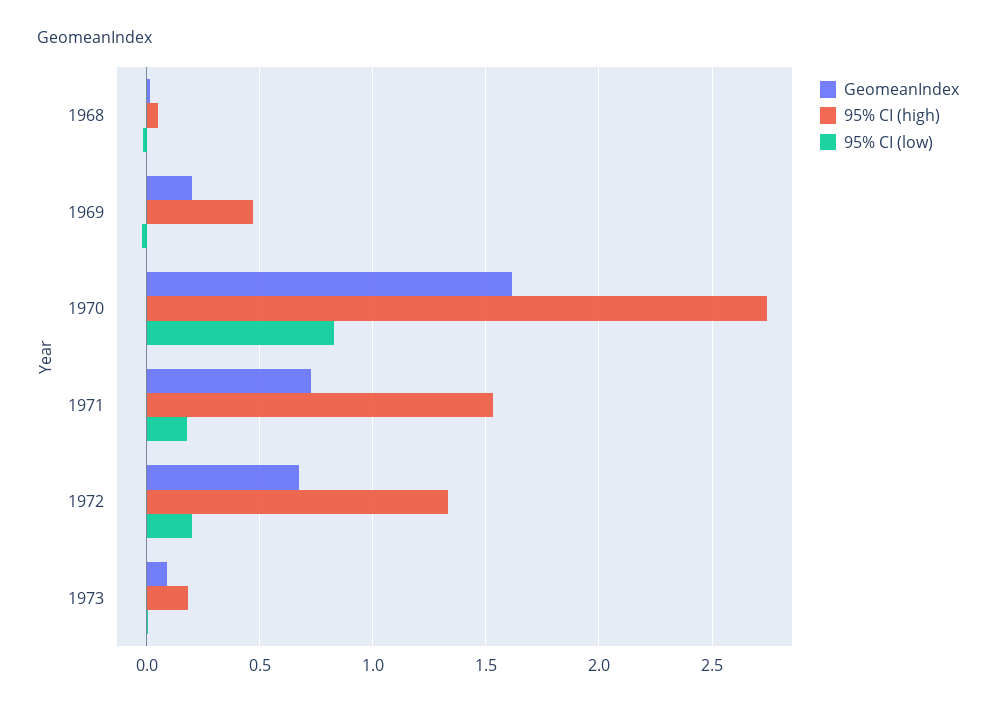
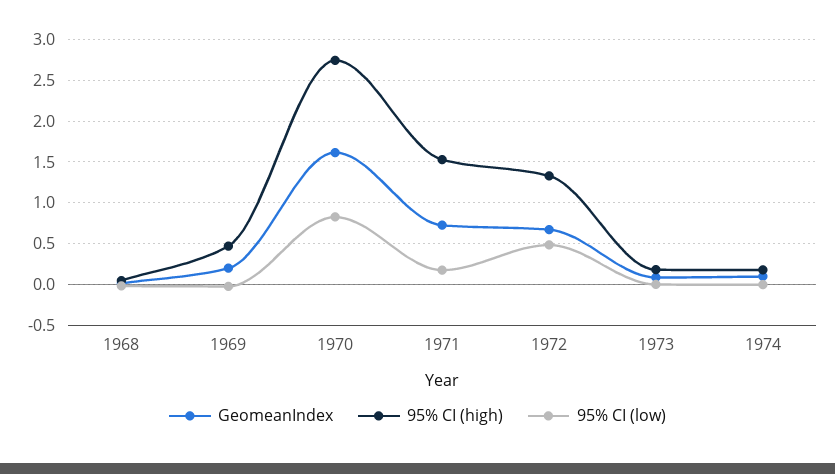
95% CI (low), 1972: 0.2 -> 0.5
GeomeanIndex, 1974: none -> 0.1
95% CI (high), 1974: none -> 0.2
95% CI (low), 1974: none -> 0

